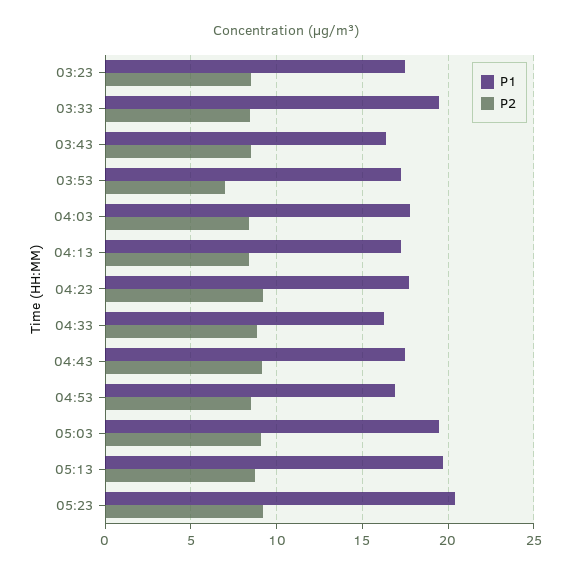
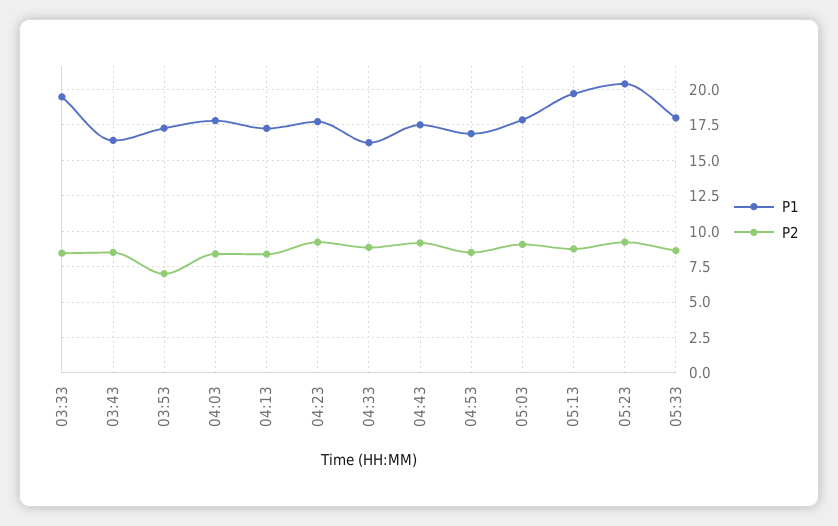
P1, 03:23: 17.5 -> none
P2, 03:23: 8.5 -> none
P1, 05:03: 19.5 -> 18
P1, 05:33: none -> 18
P2, 05:33: none -> 8.5

